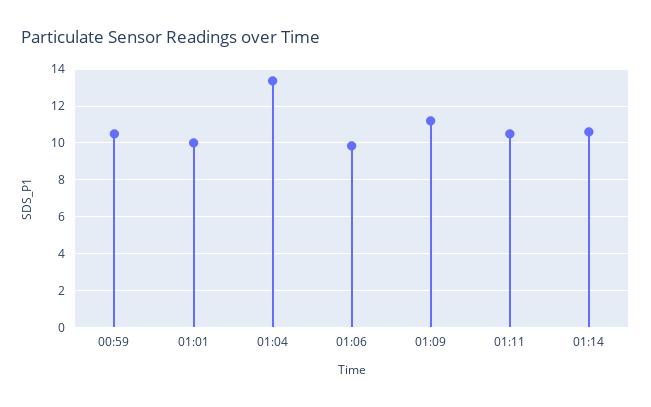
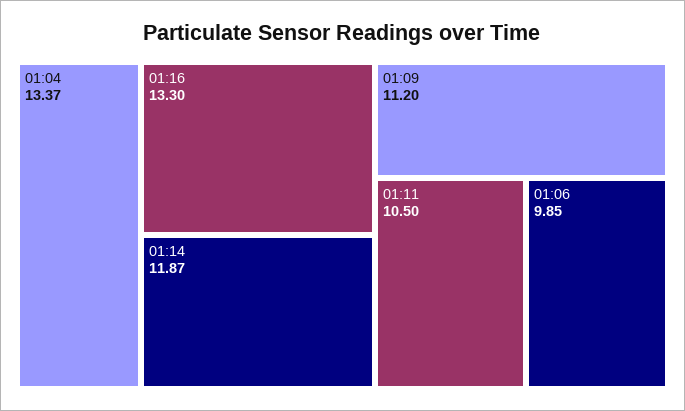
00:59: 10.5 -> none
01:01: 10 -> none
01:14: 10.5 -> 11.87
01:16: none -> 13.3

